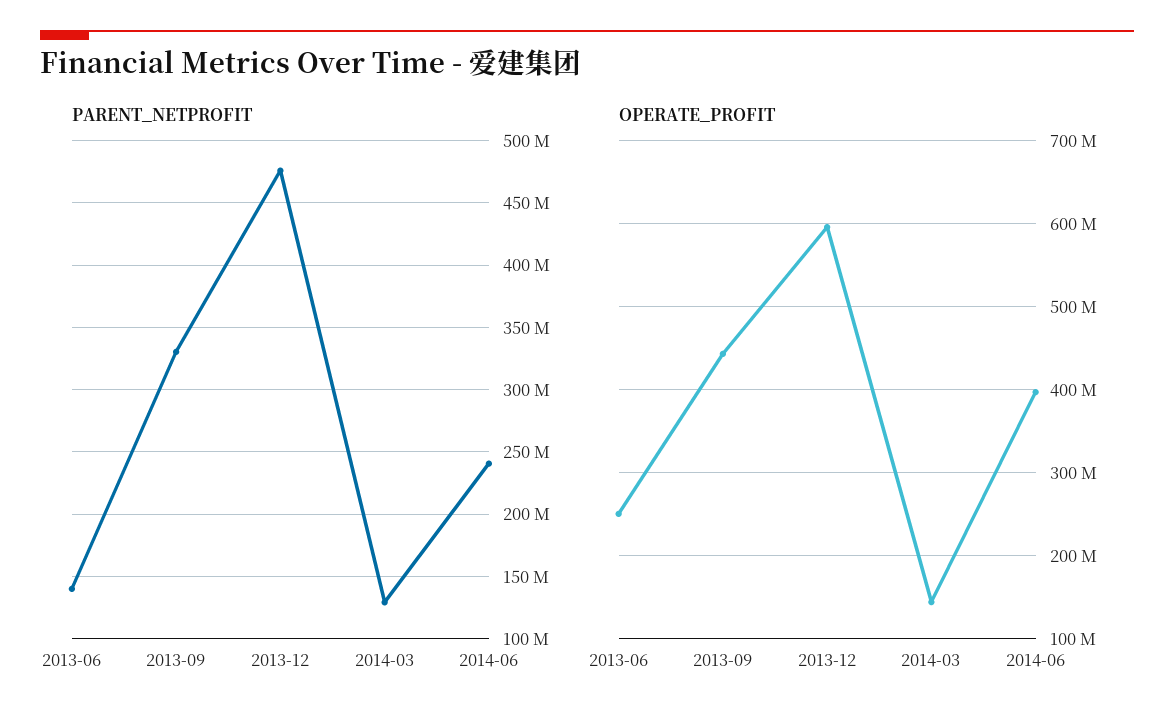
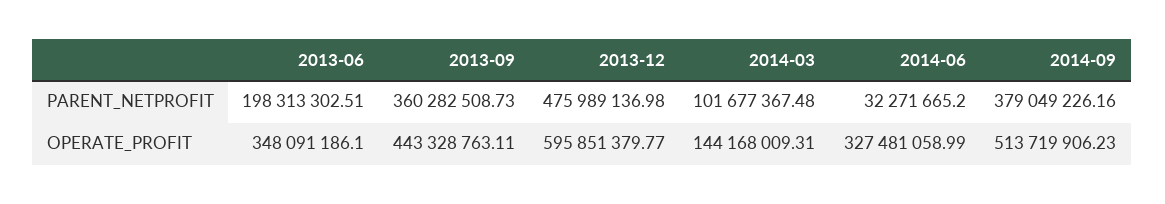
PARENT_NETPROFIT, 2013-06: 140000000 -> 198313302.51
PARENT_NETPROFIT, 2013-09: 330000000 -> 360282508.73
PARENT_NETPROFIT, 2014-03: 130000000 -> 101677367.48
PARENT_NETPROFIT, 2014-06: 240000000 -> 32271665.2
OPERATE_PROFIT, 2013-06: 250000000 -> 348091186.1
OPERATE_PROFIT, 2014-06: 400000000 -> 327481058.99
PARENT_NETPROFIT, 2014-09: none -> 379049226.16
OPERATE_PROFIT, 2014-09: none -> 513719906.23

